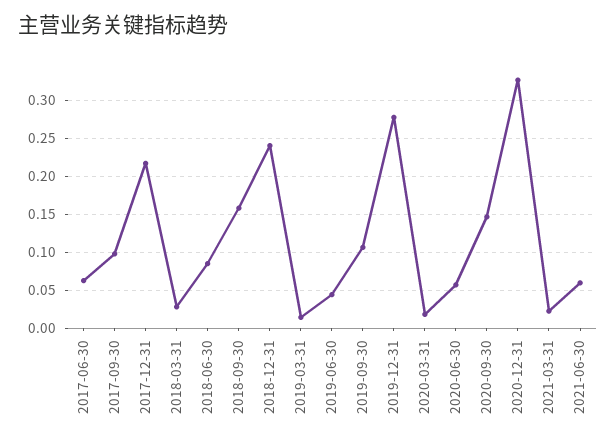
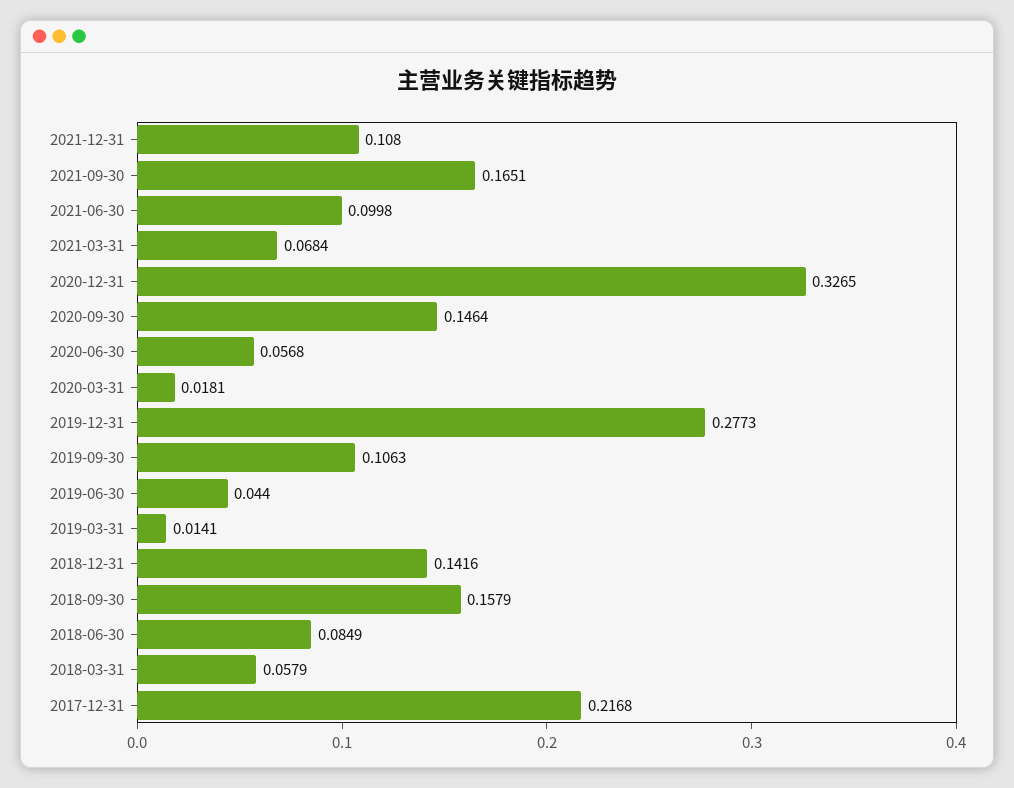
2017-06-30: 0.06 -> none
2017-09-30: 0.1 -> none
2018-03-31: 0.03 -> 0.0579
2018-12-31: 0.24 -> 0.1416
2021-03-31: 0.02 -> 0.0684
2021-06-30: 0.06 -> 0.0998
2021-12-31: none -> 0.108
2021-09-30: none -> 0.1651

